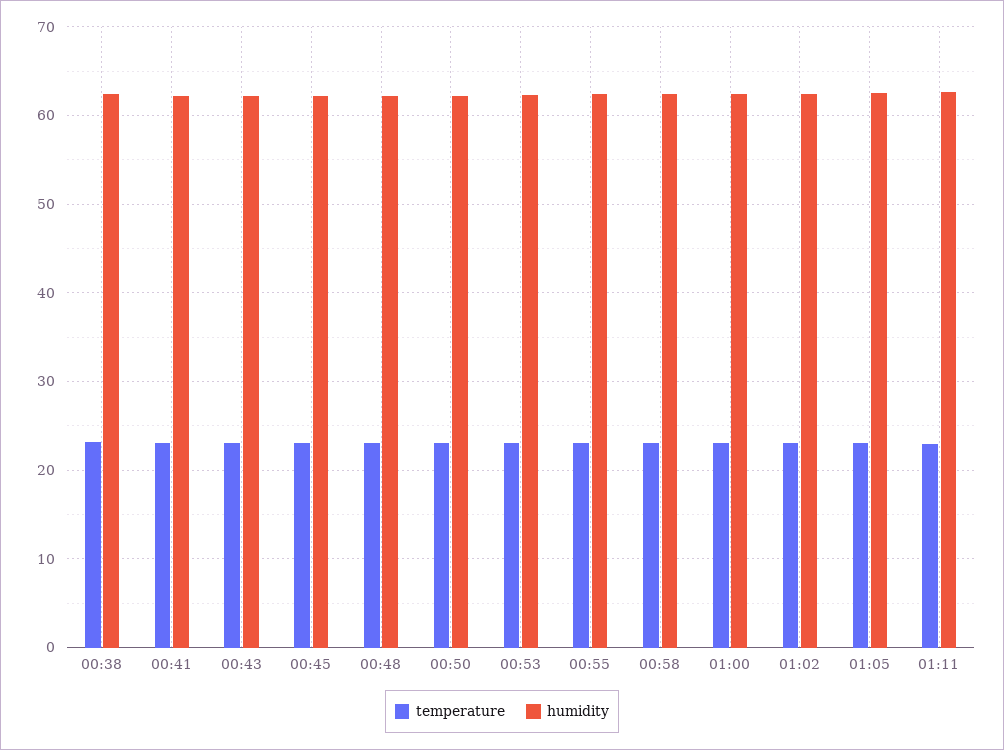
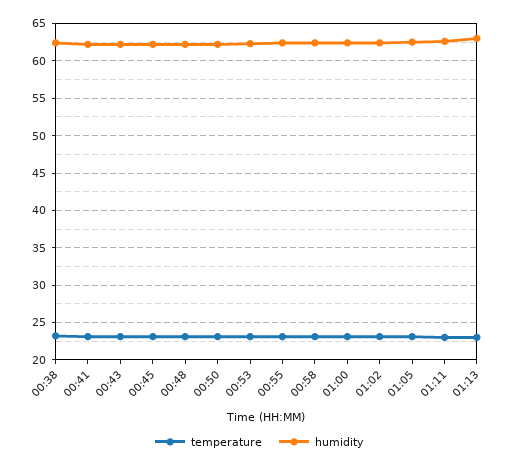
temperature, 01:13: none -> 23
humidity, 01:13: none -> 63

